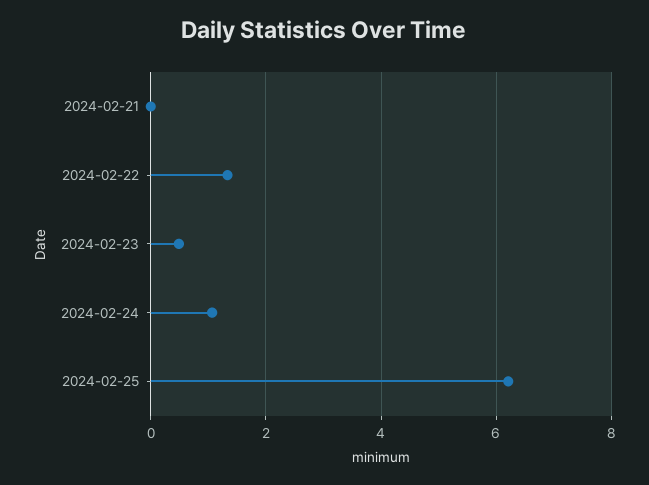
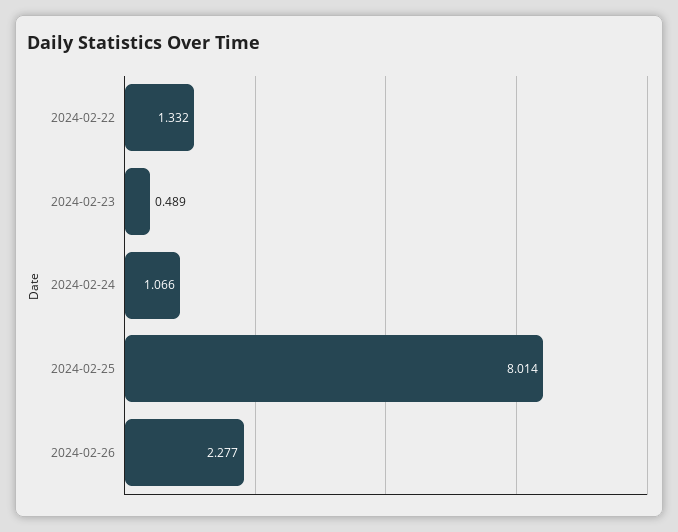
2024-02-21: 0 -> none
2024-02-25: 6.2 -> 8.014
2024-02-26: none -> 2.277

